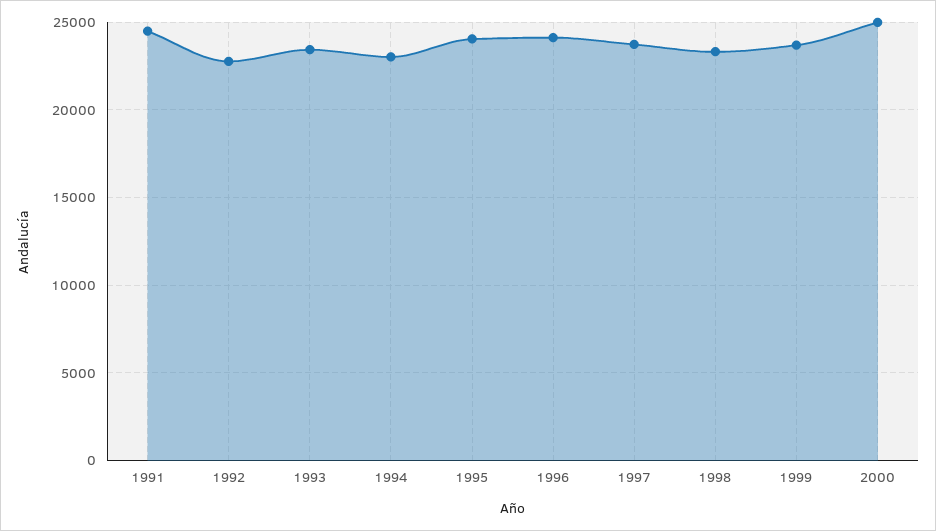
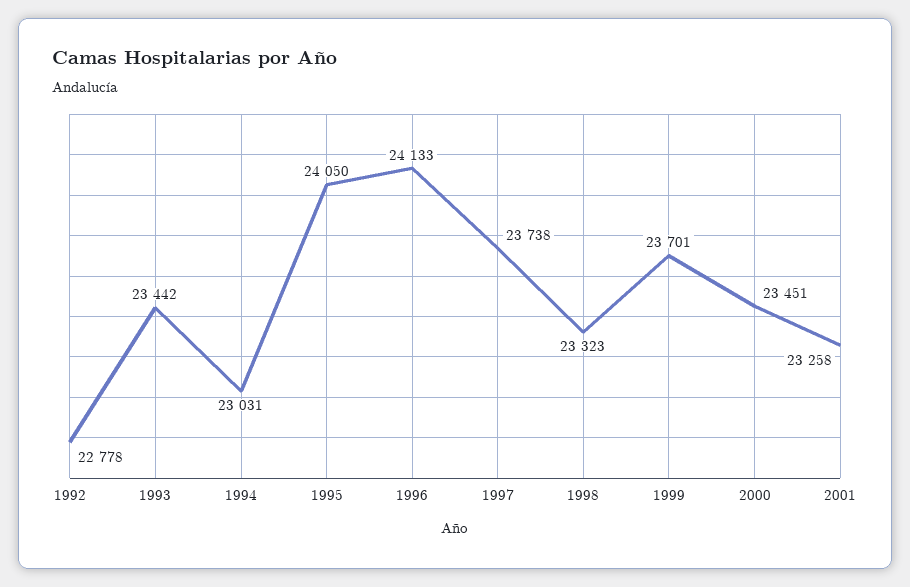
1991: 24500 -> none
2000: 25000 -> 23451
2001: none -> 23258

